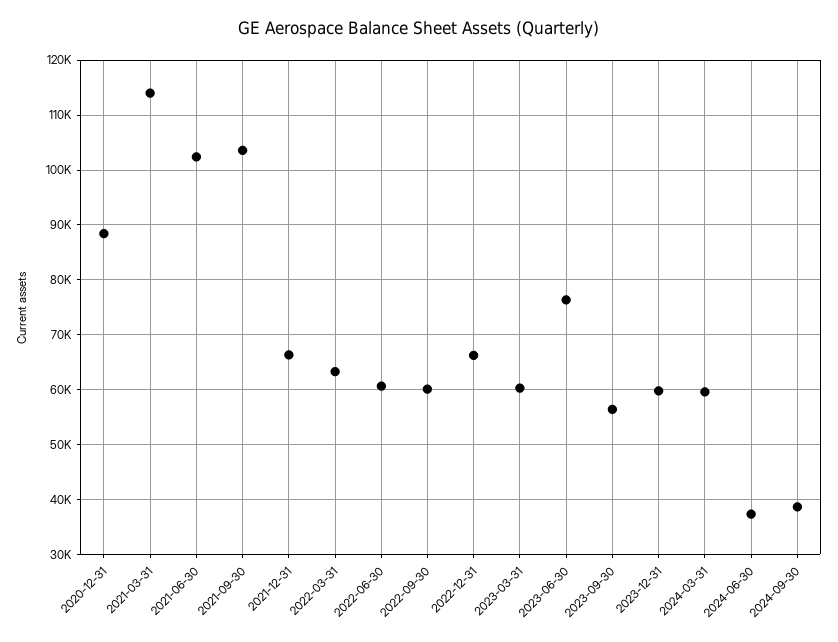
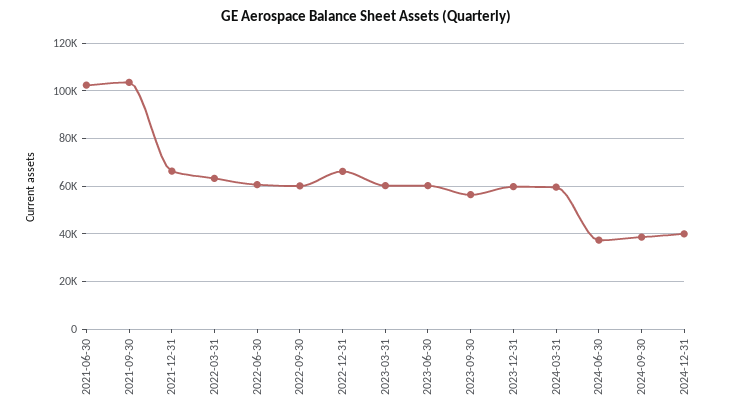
2020-12-31: 88000 -> none
2021-03-31: 114000 -> none
2023-06-30: 76000 -> 60000
2024-12-31: none -> 40000

